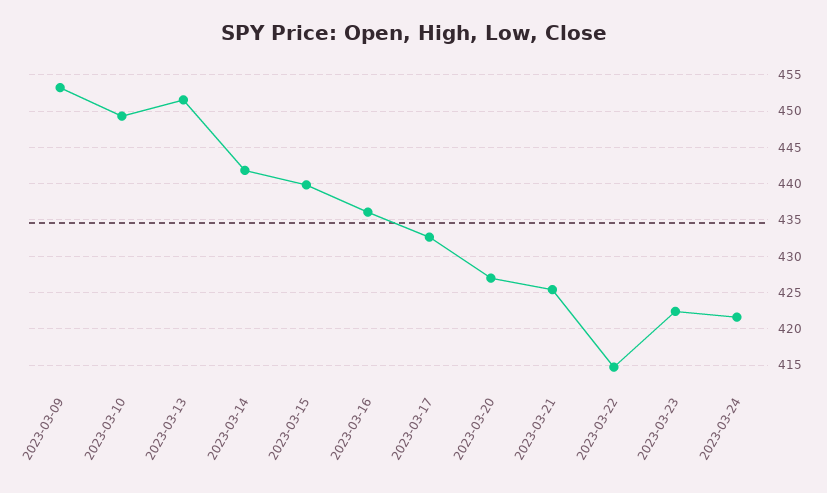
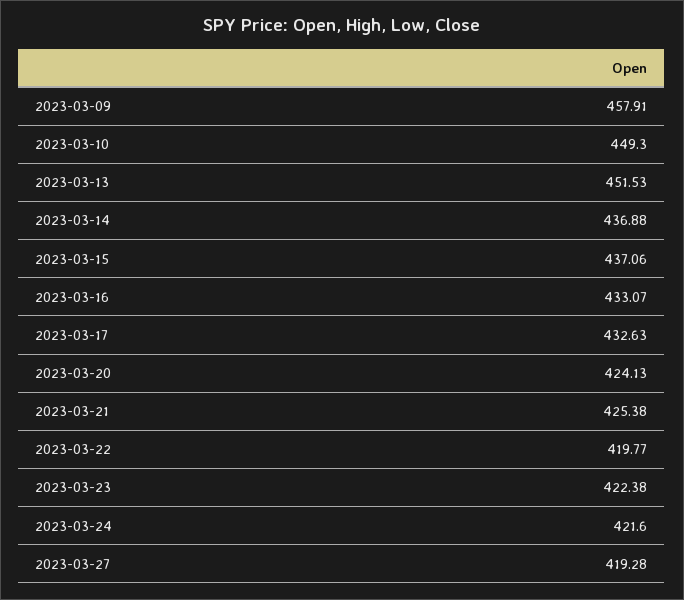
2023-03-09: 453 -> 457.91
2023-03-14: 442 -> 436.88
2023-03-15: 440 -> 437.06
2023-03-16: 436 -> 433.07
2023-03-20: 427 -> 424.13
2023-03-22: 415 -> 419.77
2023-03-27: none -> 419.28

